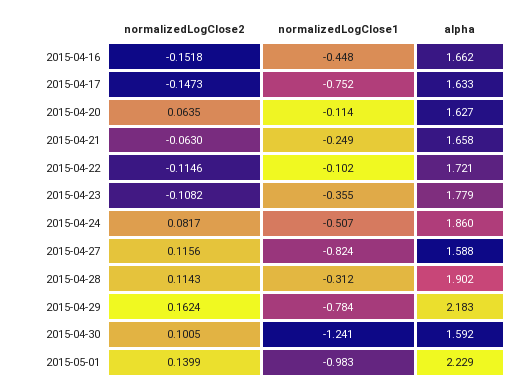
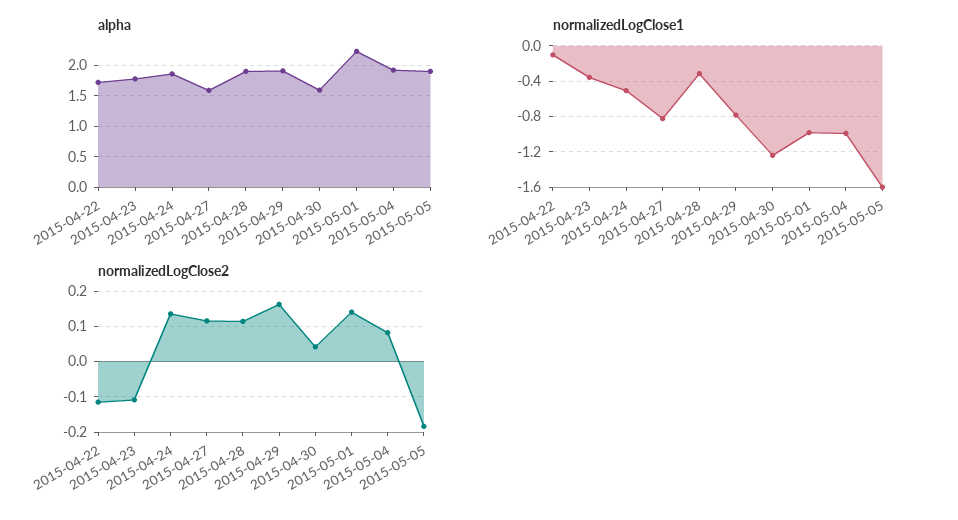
normalizedLogClose2, 2015-04-16: -0.1518 -> none
normalizedLogClose1, 2015-04-16: -0.448 -> none
alpha, 2015-04-16: 1.662 -> none
normalizedLogClose2, 2015-04-17: -0.1473 -> none
normalizedLogClose1, 2015-04-17: -0.752 -> none
alpha, 2015-04-17: 1.633 -> none
normalizedLogClose2, 2015-04-20: 0.0635 -> none
normalizedLogClose1, 2015-04-20: -0.114 -> none
alpha, 2015-04-20: 1.627 -> none
normalizedLogClose2, 2015-04-21: -0.063 -> none
normalizedLogClose1, 2015-04-21: -0.249 -> none
alpha, 2015-04-21: 1.658 -> none
normalizedLogClose2, 2015-04-24: 0.0817 -> 0.14
alpha, 2015-04-29: 2.183 -> 1.9
normalizedLogClose2, 2015-04-30: 0.1005 -> 0.04
alpha, 2015-05-04: none -> 1.9
alpha, 2015-05-05: none -> 1.9
normalizedLogClose1, 2015-05-04: none -> -1
normalizedLogClose1, 2015-05-05: none -> -1.6
normalizedLogClose2, 2015-05-04: none -> 0.08
normalizedLogClose2, 2015-05-05: none -> -0.18

